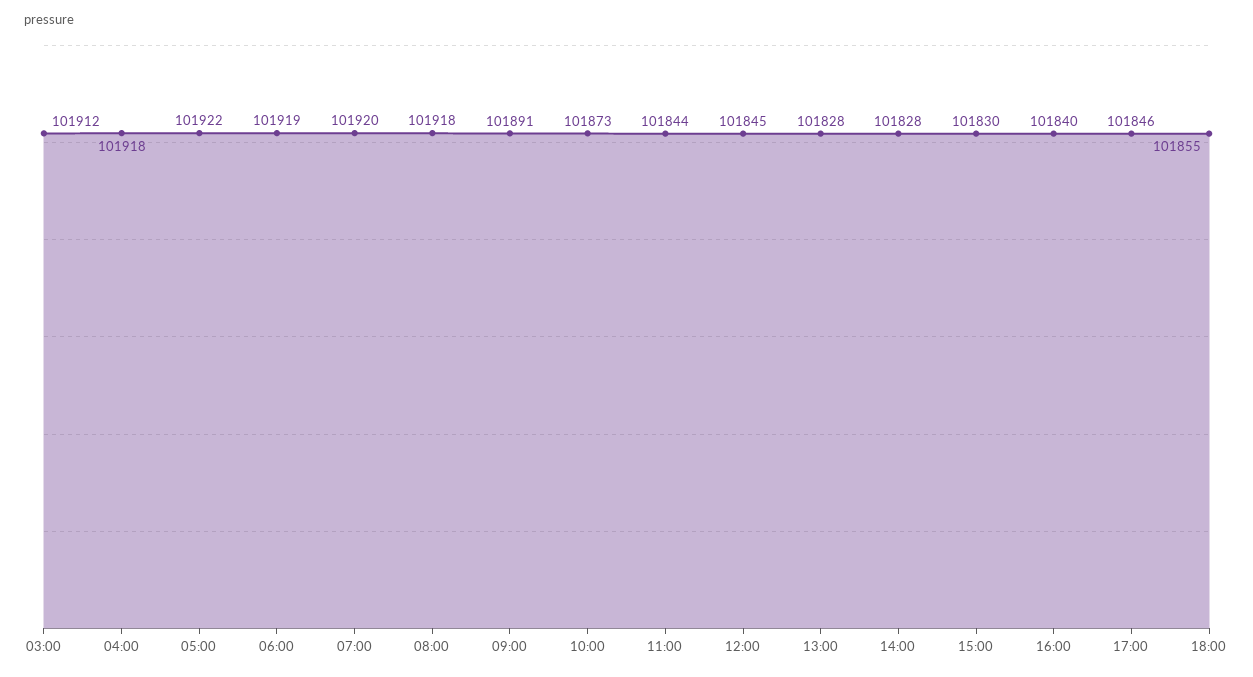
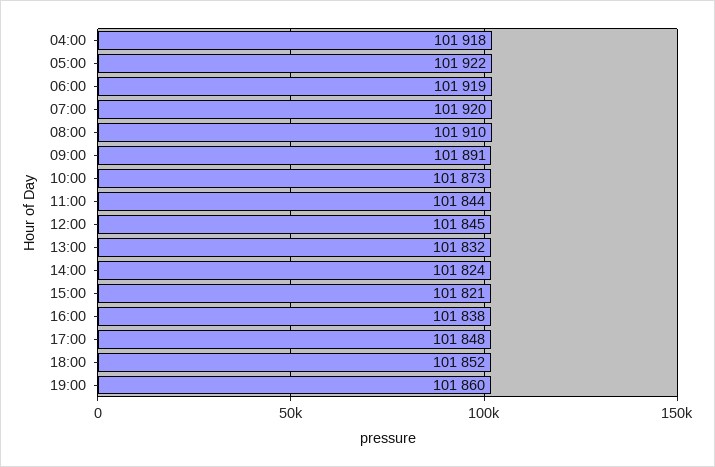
03:00: 101912 -> none
08:00: 101918 -> 101910
13:00: 101828 -> 101832
14:00: 101828 -> 101824
15:00: 101830 -> 101821
16:00: 101840 -> 101838
17:00: 101846 -> 101848
18:00: 101855 -> 101852
19:00: none -> 101860

